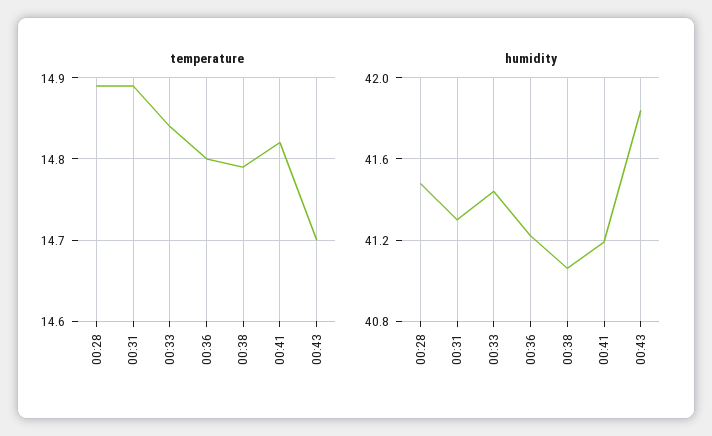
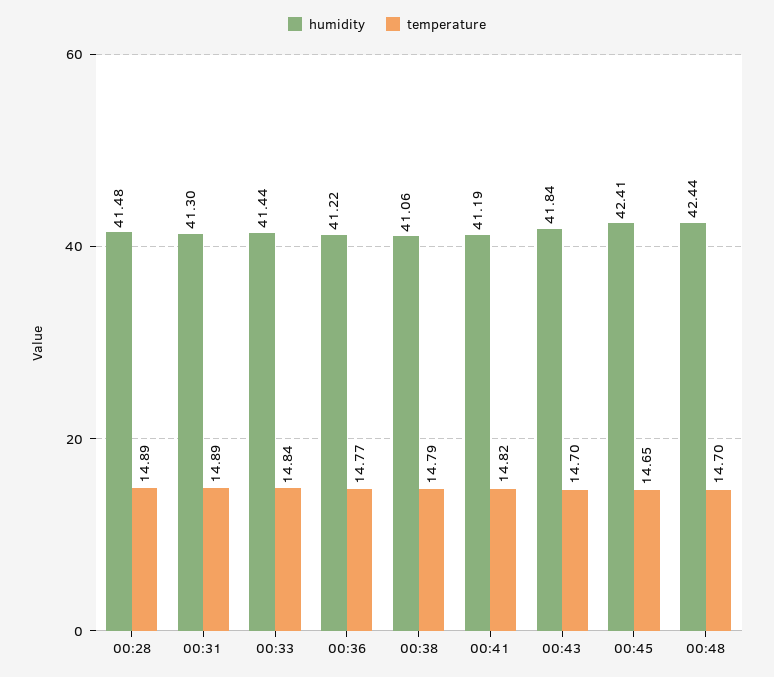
temperature, 00:36: 14.8 -> 14.77
humidity, 00:45: none -> 42.41
temperature, 00:45: none -> 14.65
humidity, 00:48: none -> 42.44
temperature, 00:48: none -> 14.7

